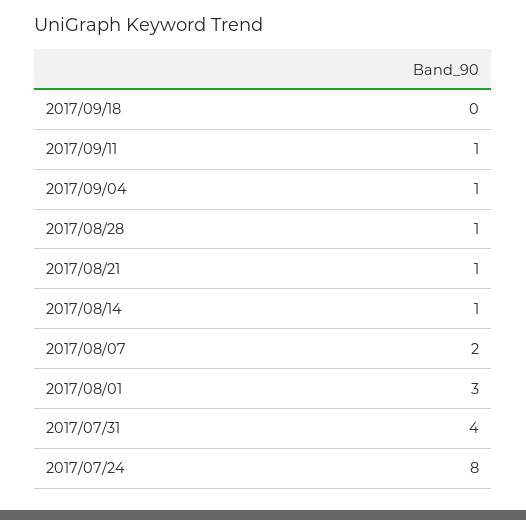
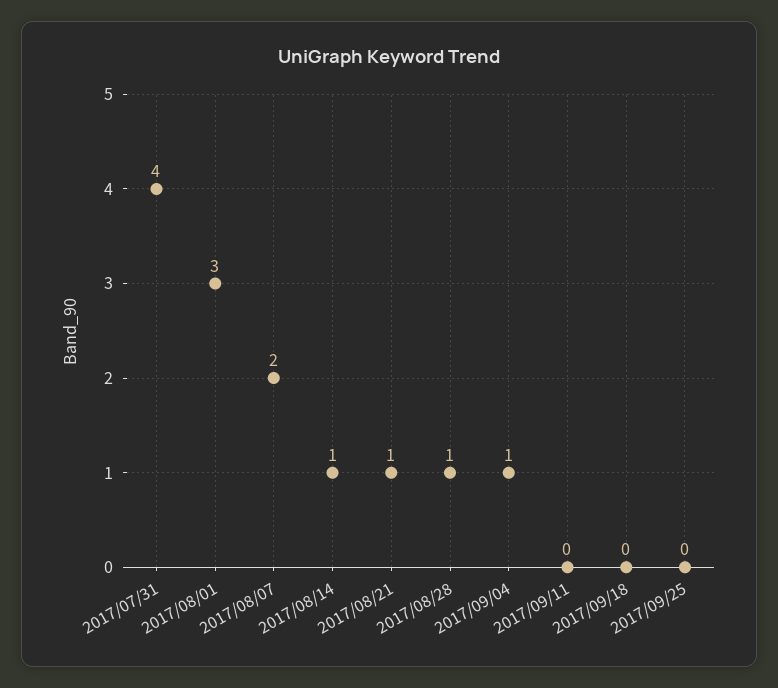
2017/09/11: 1 -> 0
2017/07/24: 8 -> none
2017/09/25: none -> 0

